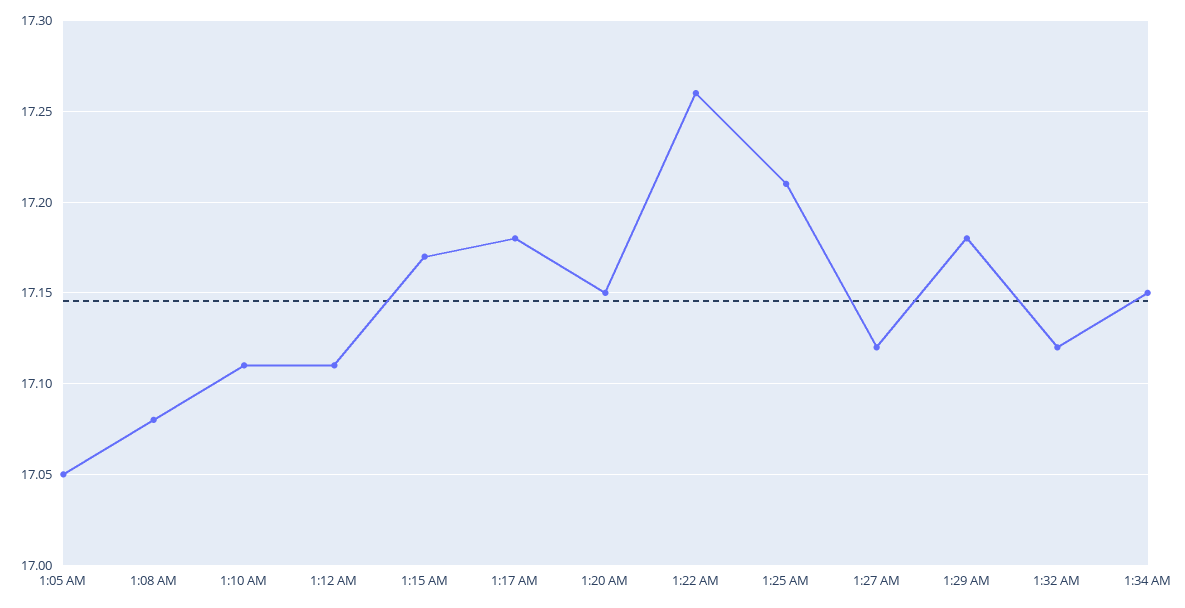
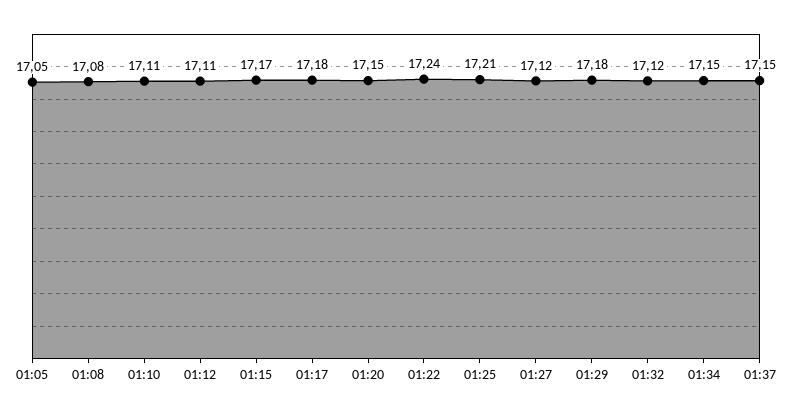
1:22 AM: 17.26 -> 17.24
01:37: none -> 17.15

